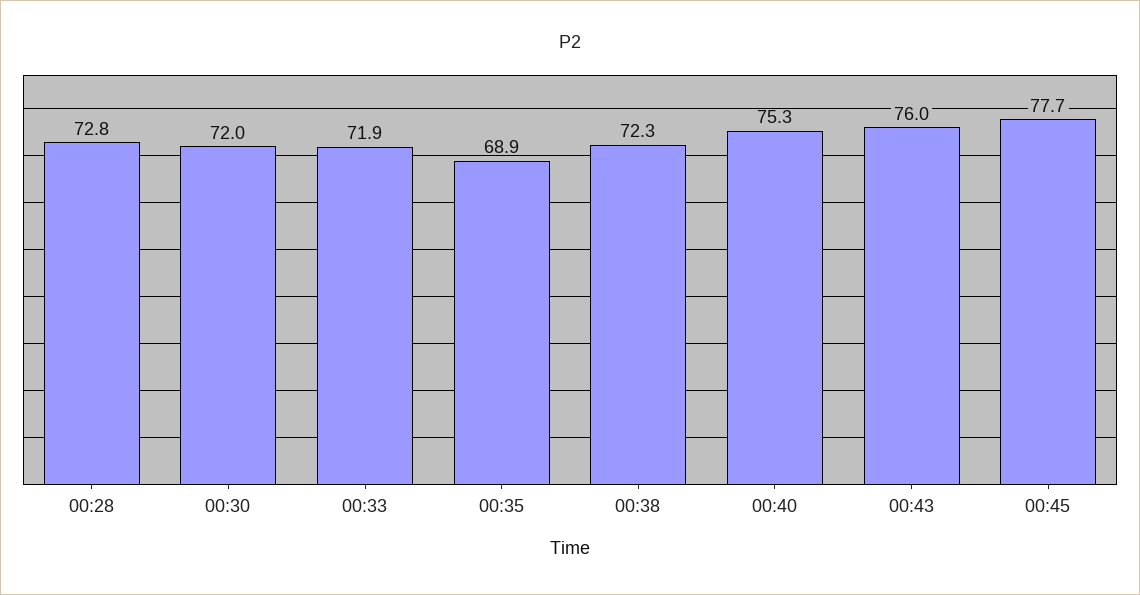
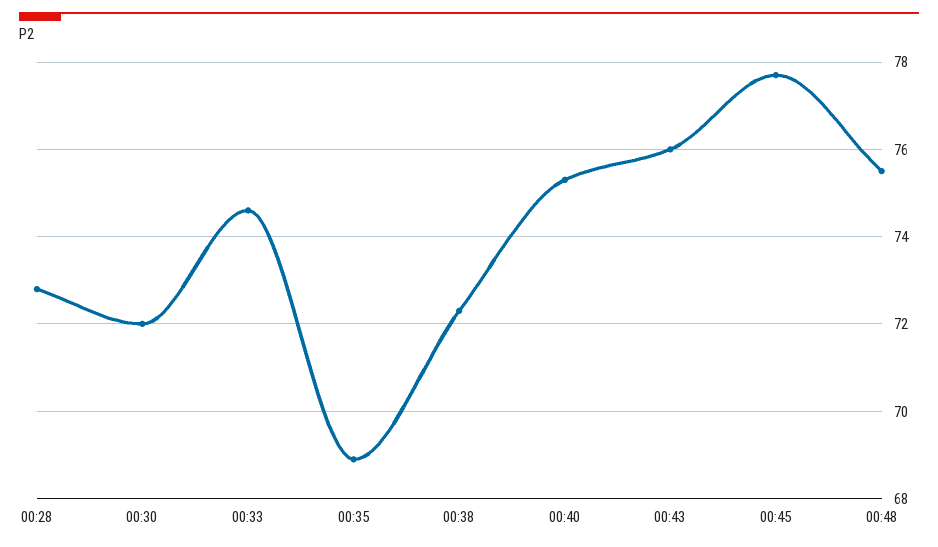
00:33: 71.9 -> 74.5
00:48: none -> 75.5

